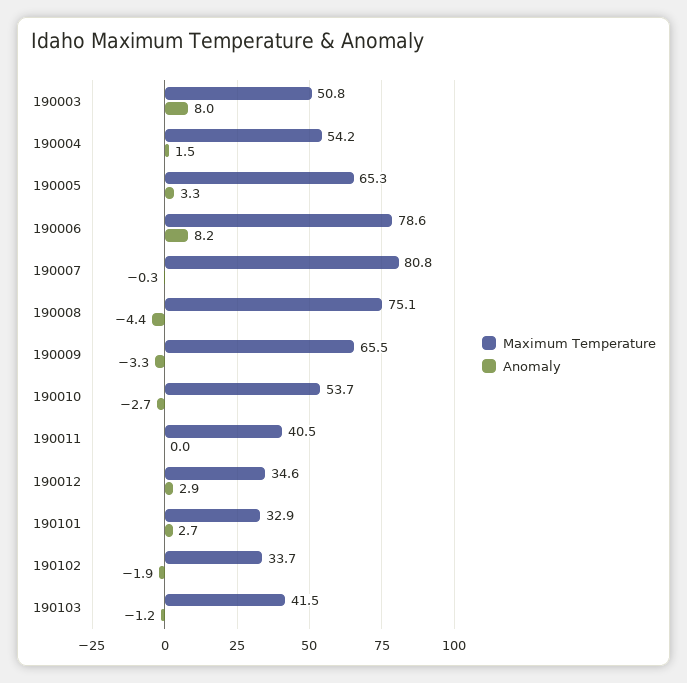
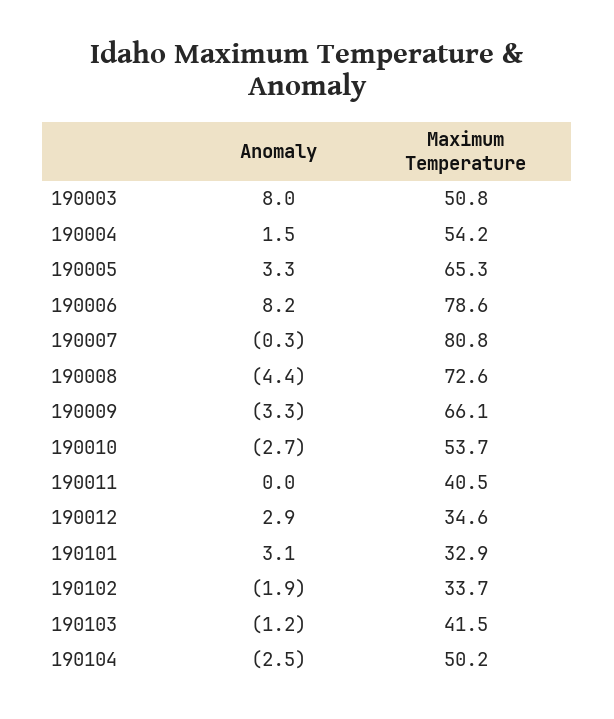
Maximum Temperature, 190008: 75.1 -> 72.6
Maximum Temperature, 190009: 65.5 -> 66.1
Anomaly, 190101: 2.7 -> 3.1
Anomaly, 190104: none -> -2.5
Maximum Temperature, 190104: none -> 50.2

